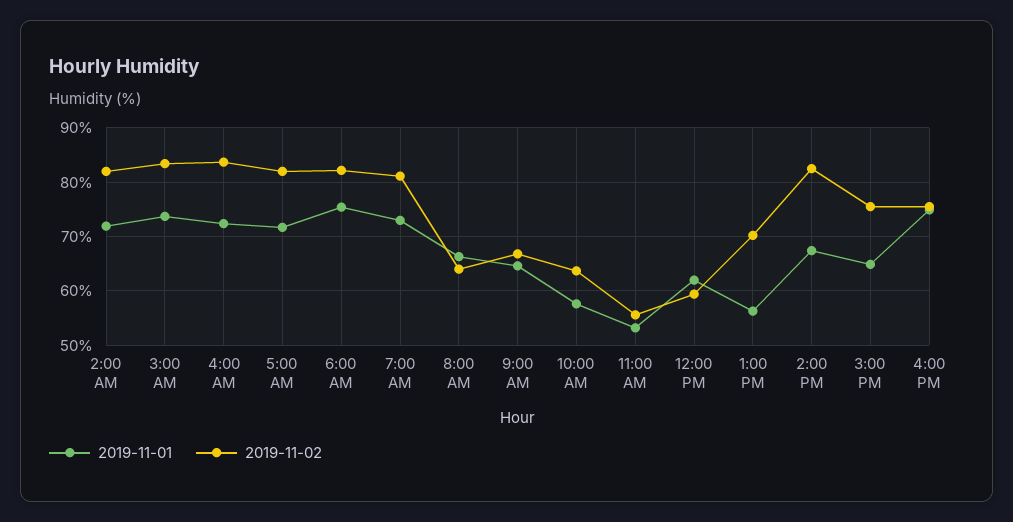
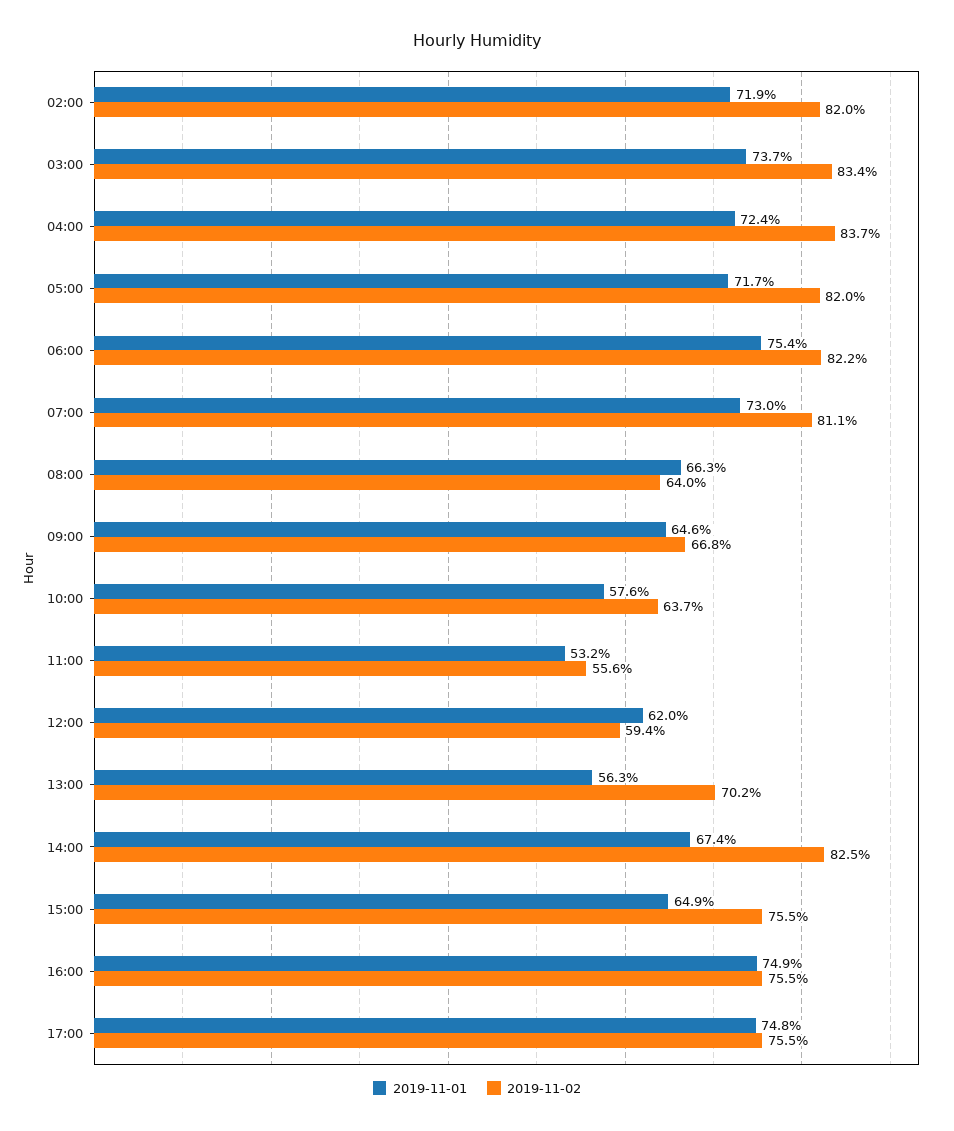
2019-11-01, 17:00: none -> 74.8
2019-11-02, 17:00: none -> 75.5

